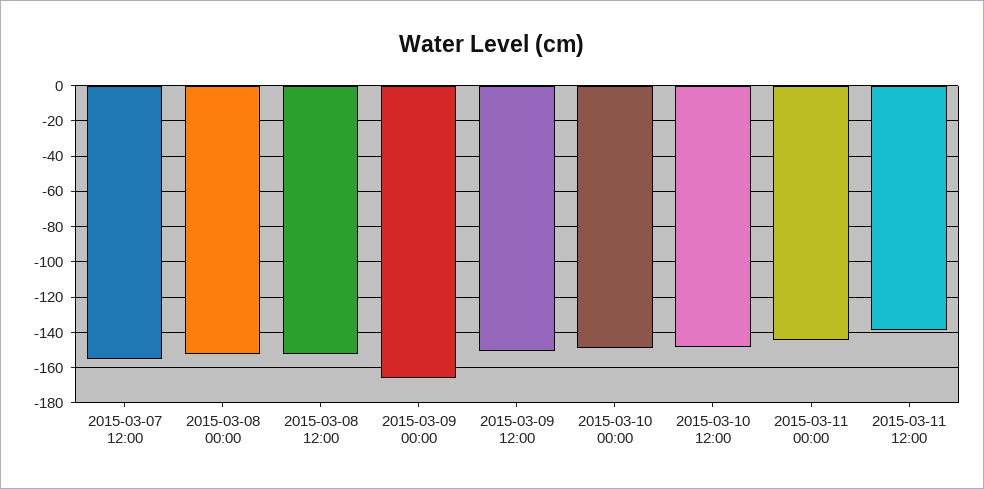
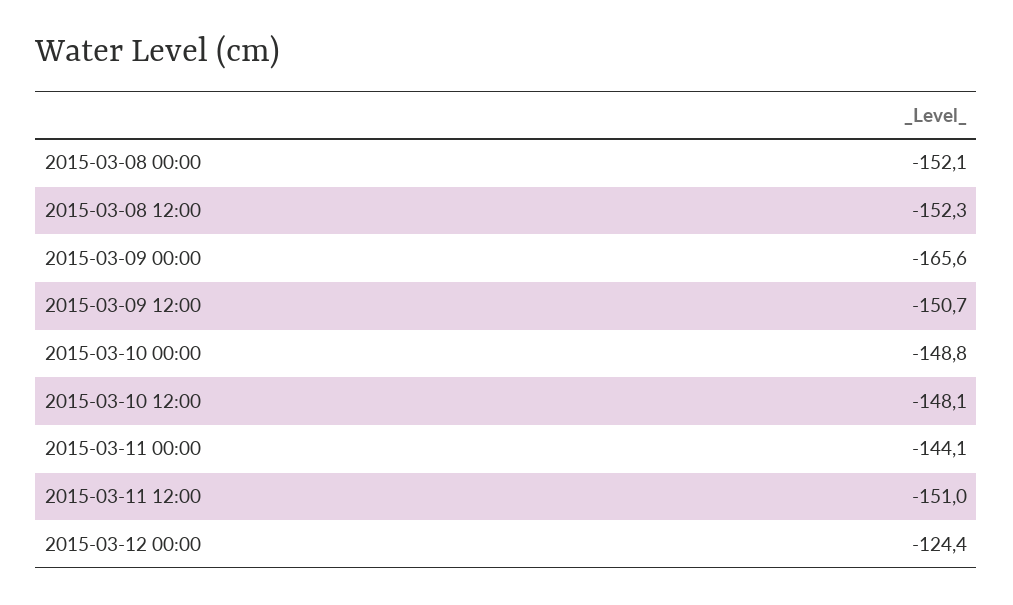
2015-03-07 12:00: -155 -> none
2015-03-11 12:00: -140 -> -151
2015-03-12 00:00: none -> -124.4

